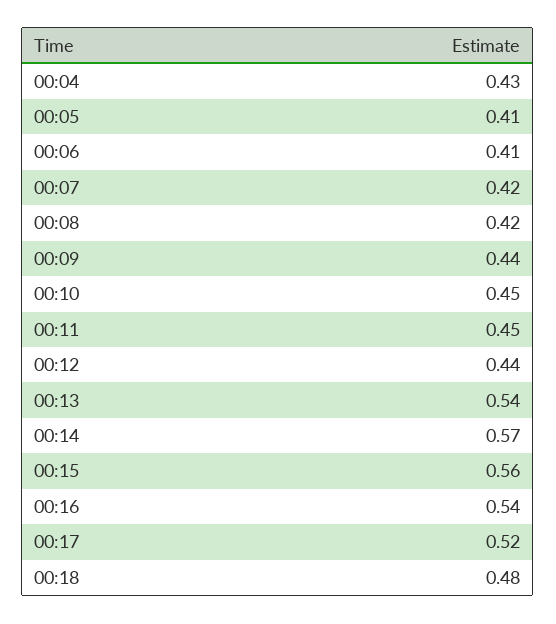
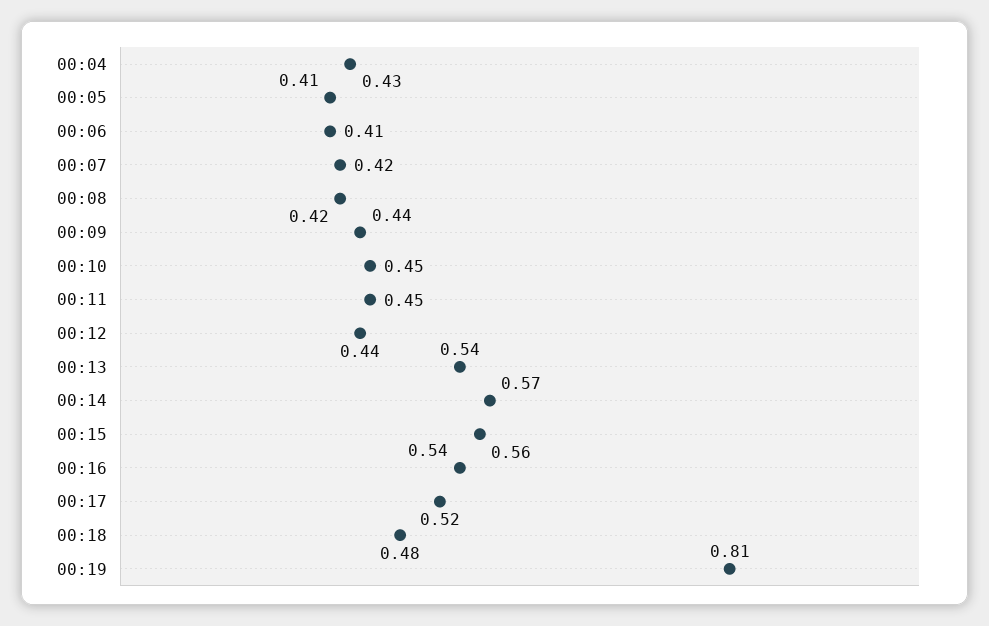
00:19: none -> 0.81

